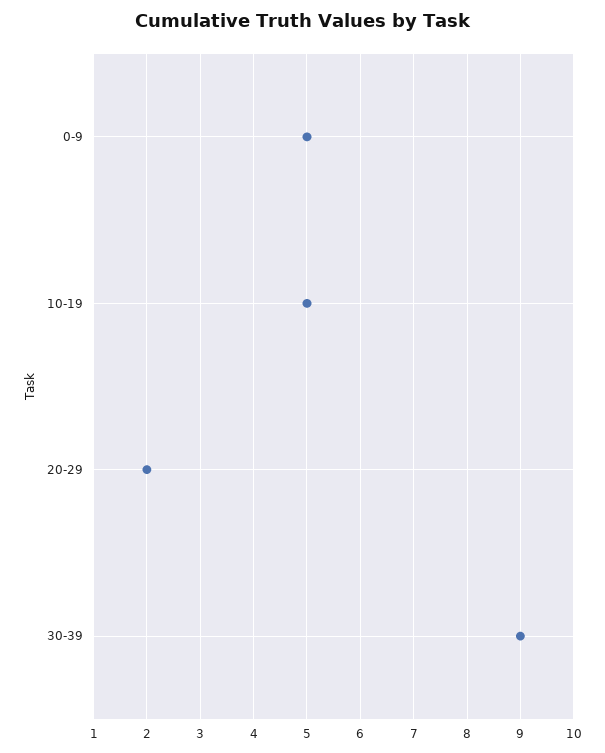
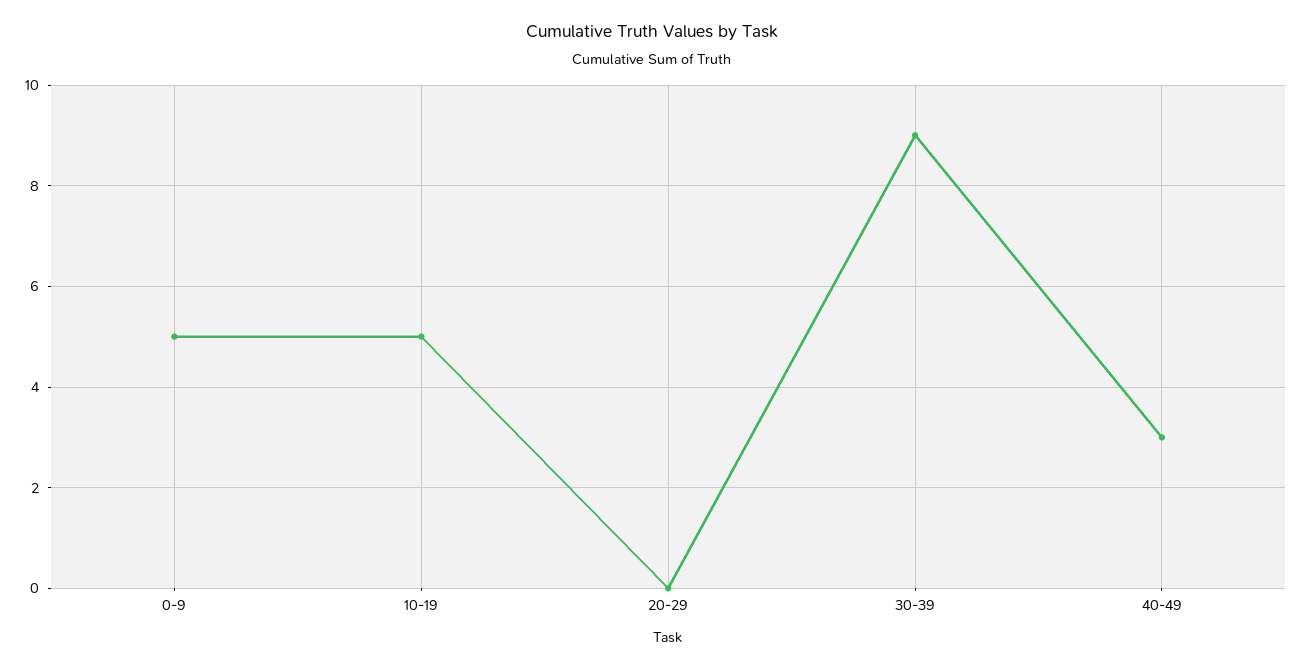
20-29: 2 -> 0
40-49: none -> 3

